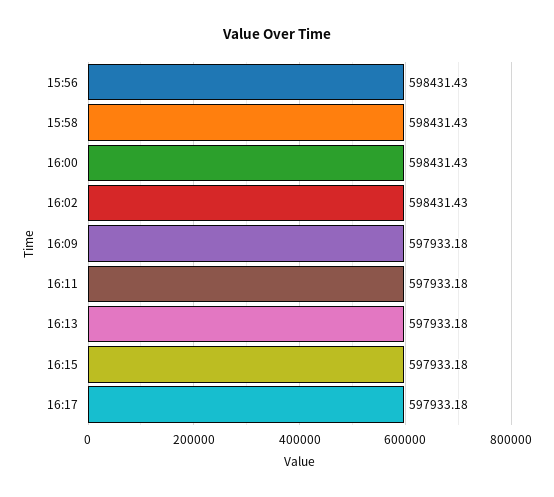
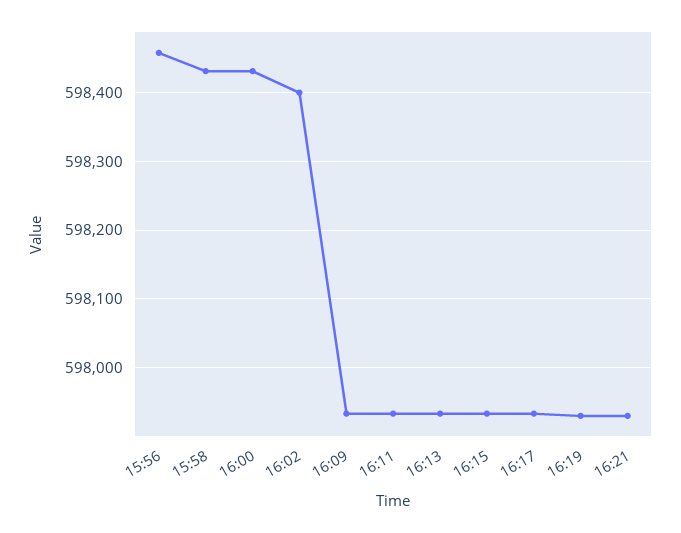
15:56: 598431.43 -> 598460
16:02: 598431.43 -> 598400
16:19: none -> 597930
16:21: none -> 597930

